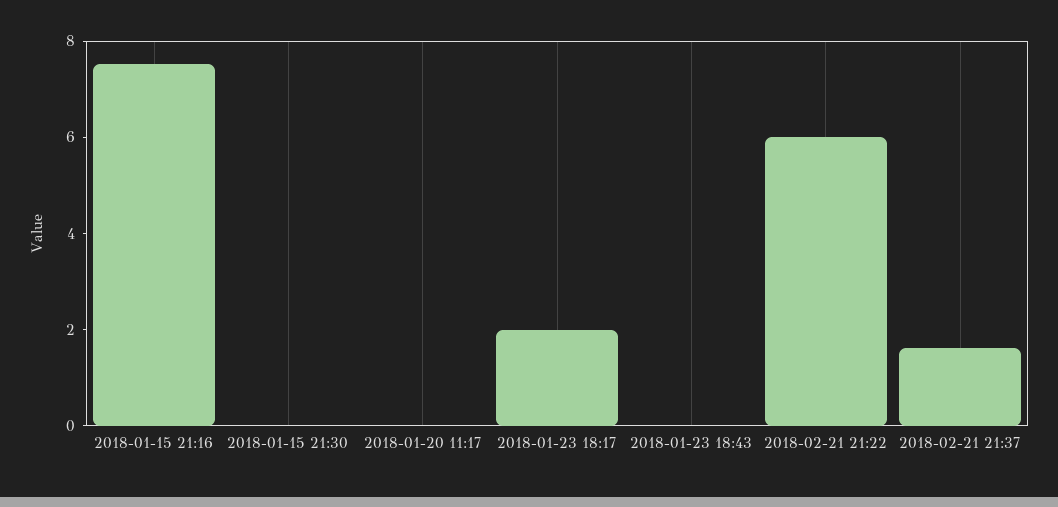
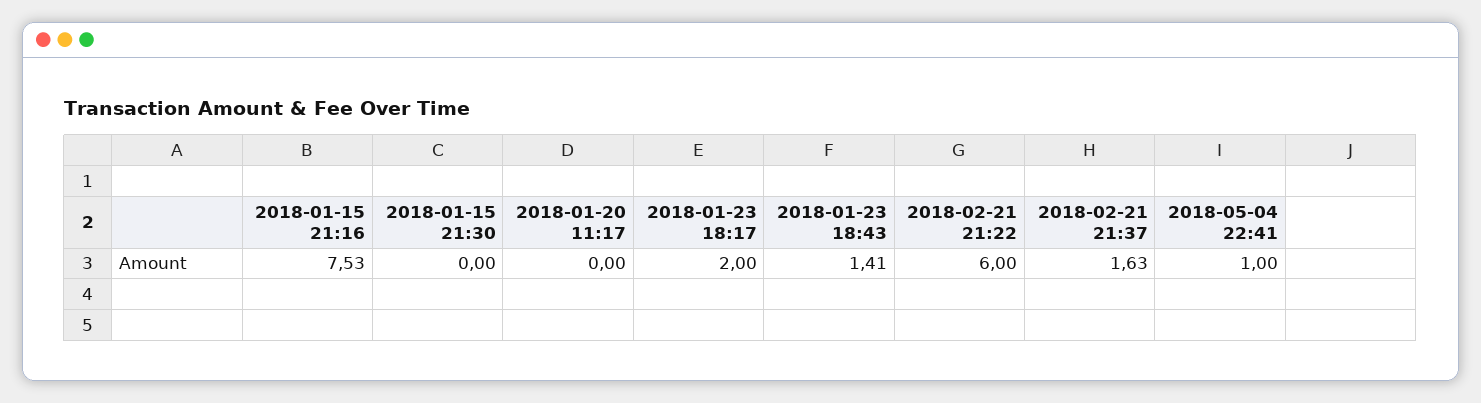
2018-01-23 18:43: 0 -> 1.41
2018-05-04 22:41: none -> 1

